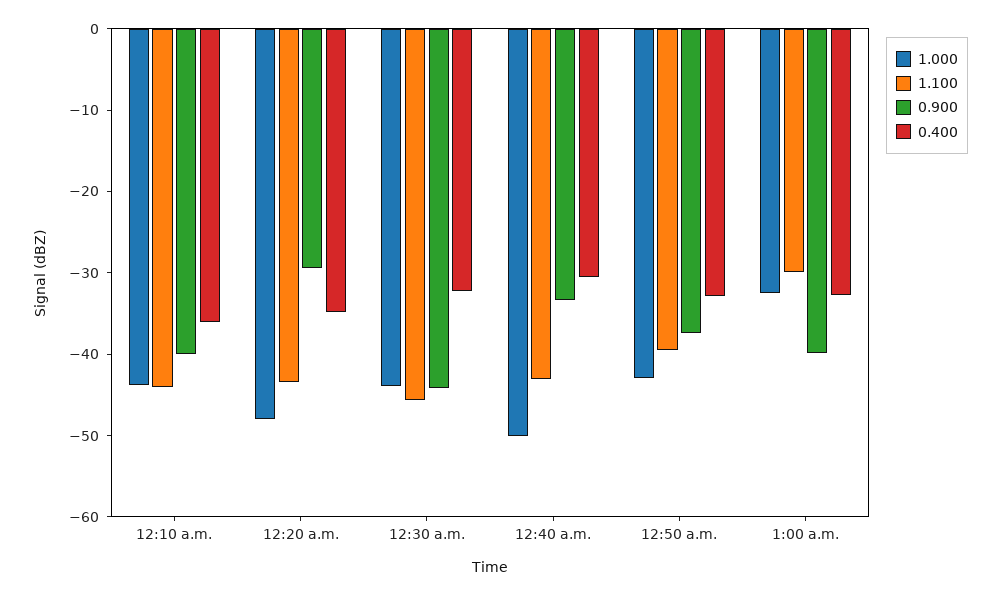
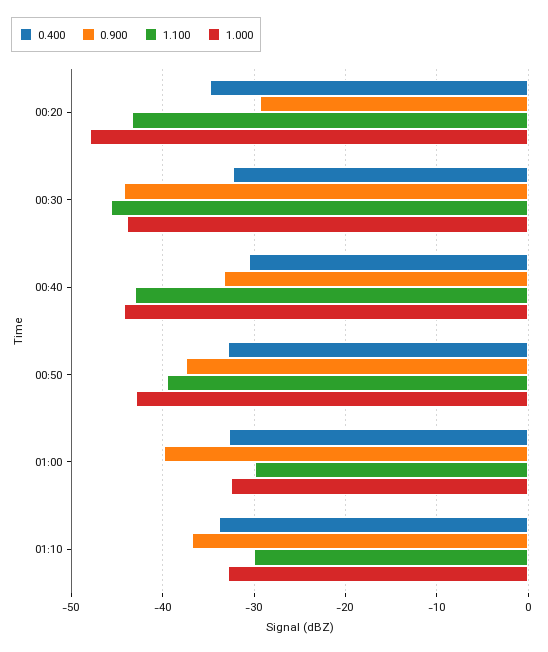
1.000, 12:10 a.m.: -44 -> none
1.100, 12:10 a.m.: -44 -> none
0.900, 12:10 a.m.: -40 -> none
0.400, 12:10 a.m.: -36 -> none
1.000, 12:40 a.m.: -50 -> -44
0.400, 01:10: none -> -34
0.900, 01:10: none -> -37
1.100, 01:10: none -> -30
1.000, 01:10: none -> -33

